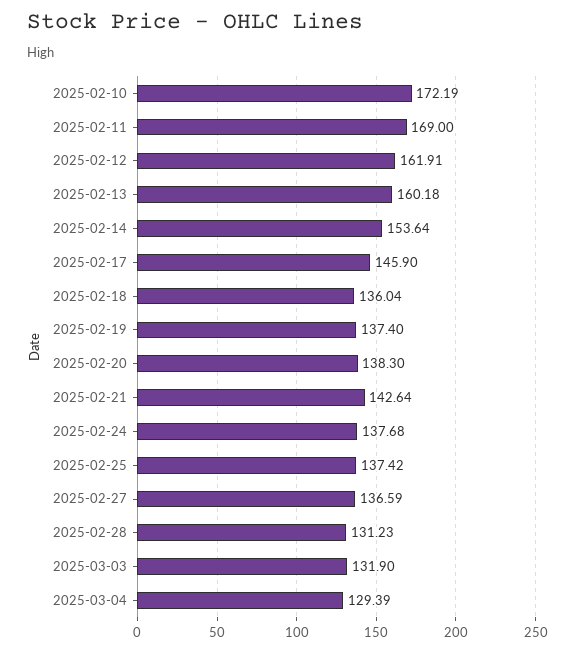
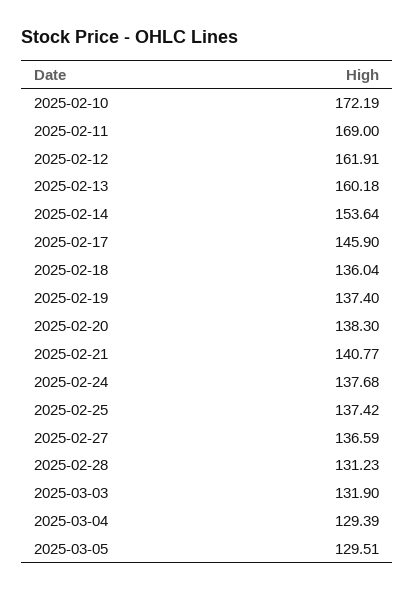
2025-02-21: 142.64 -> 140.77
2025-03-05: none -> 129.51

